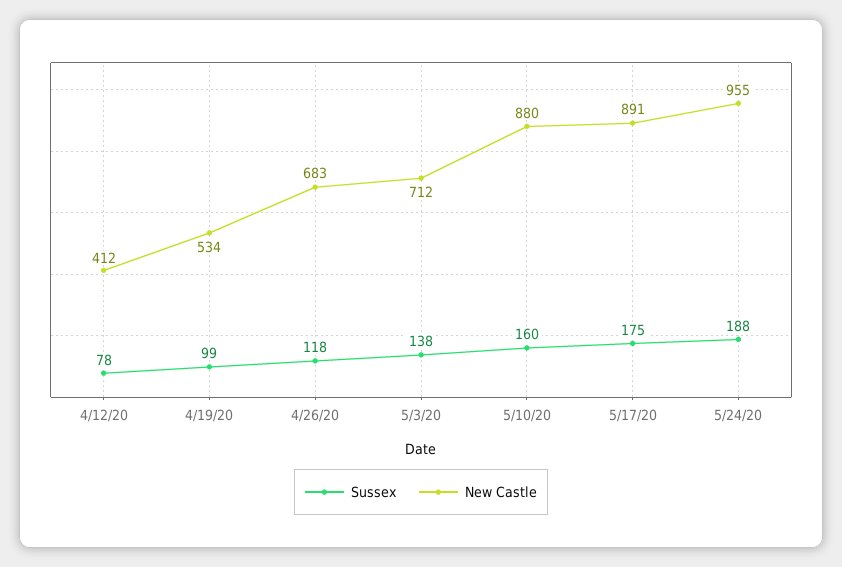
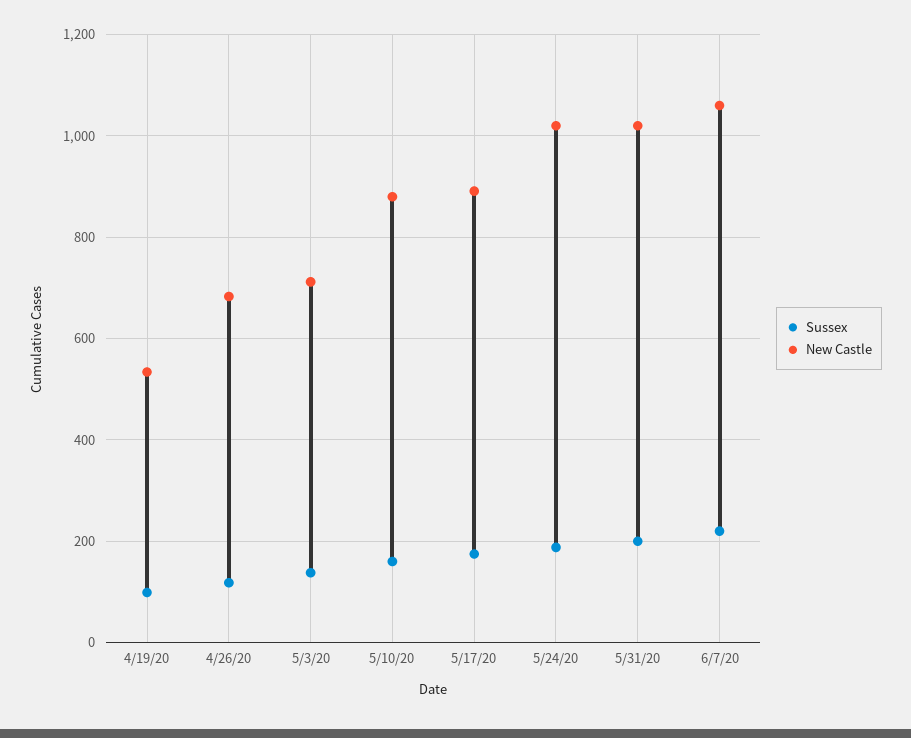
Sussex, 4/12/20: 78 -> none
New Castle, 4/12/20: 412 -> none
New Castle, 5/24/20: 955 -> 1020
Sussex, 5/31/20: none -> 200
New Castle, 5/31/20: none -> 1020
Sussex, 6/7/20: none -> 220
New Castle, 6/7/20: none -> 1060

